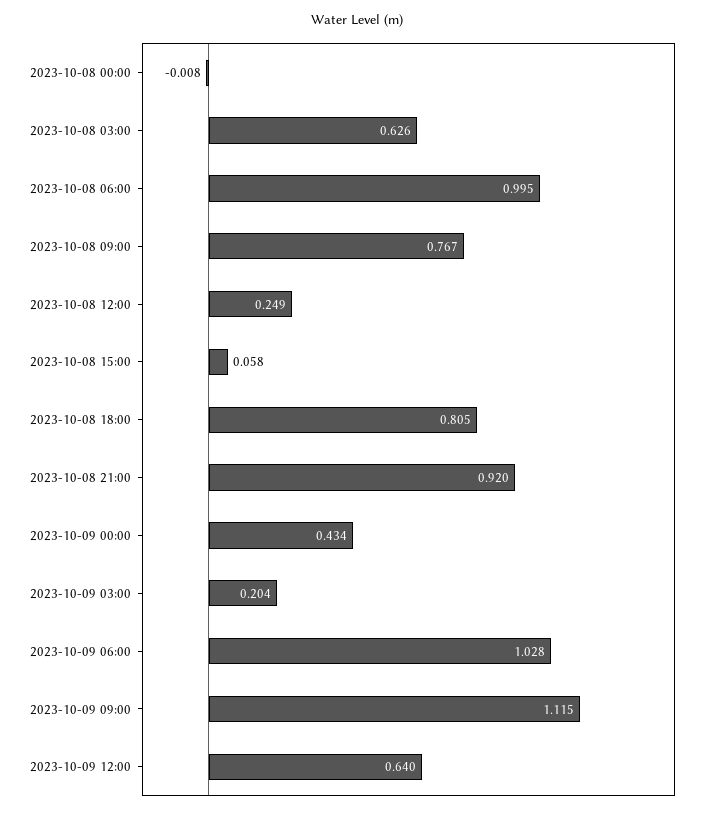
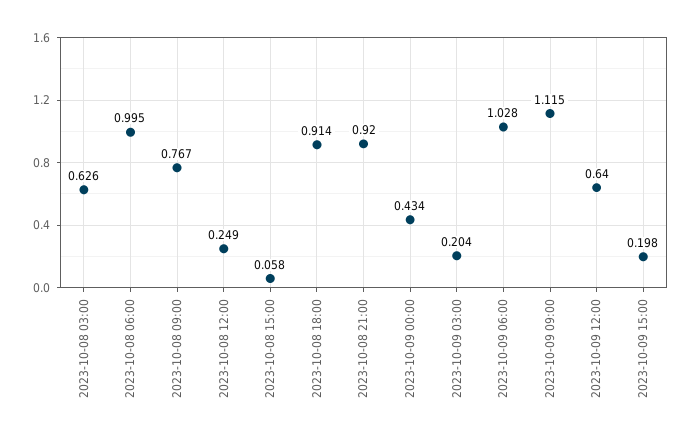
2023-10-08 00:00: -0.008 -> none
2023-10-08 18:00: 0.805 -> 0.914
2023-10-09 15:00: none -> 0.198

